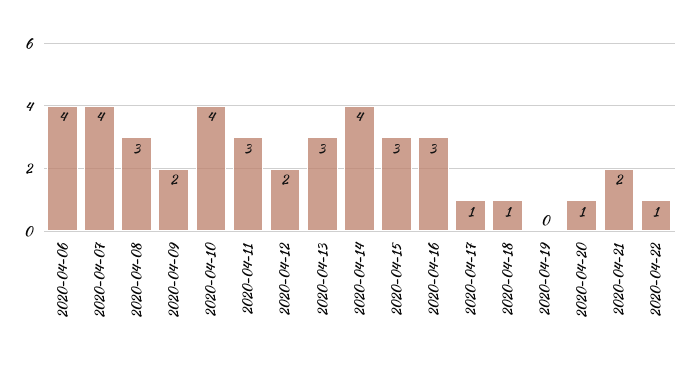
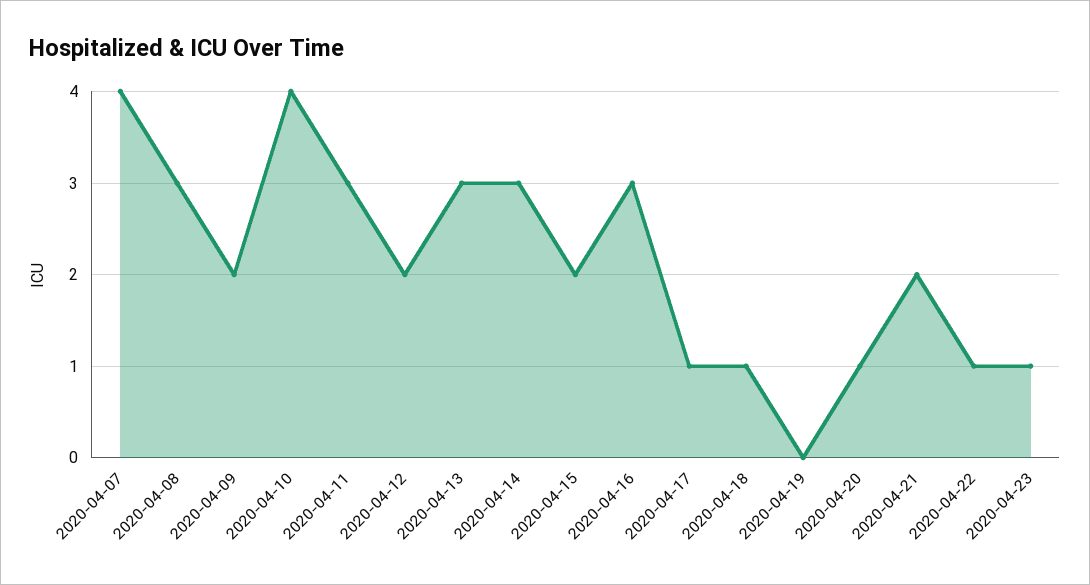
2020-04-06: 4 -> none
2020-04-14: 4 -> 3
2020-04-15: 3 -> 2
2020-04-23: none -> 1

